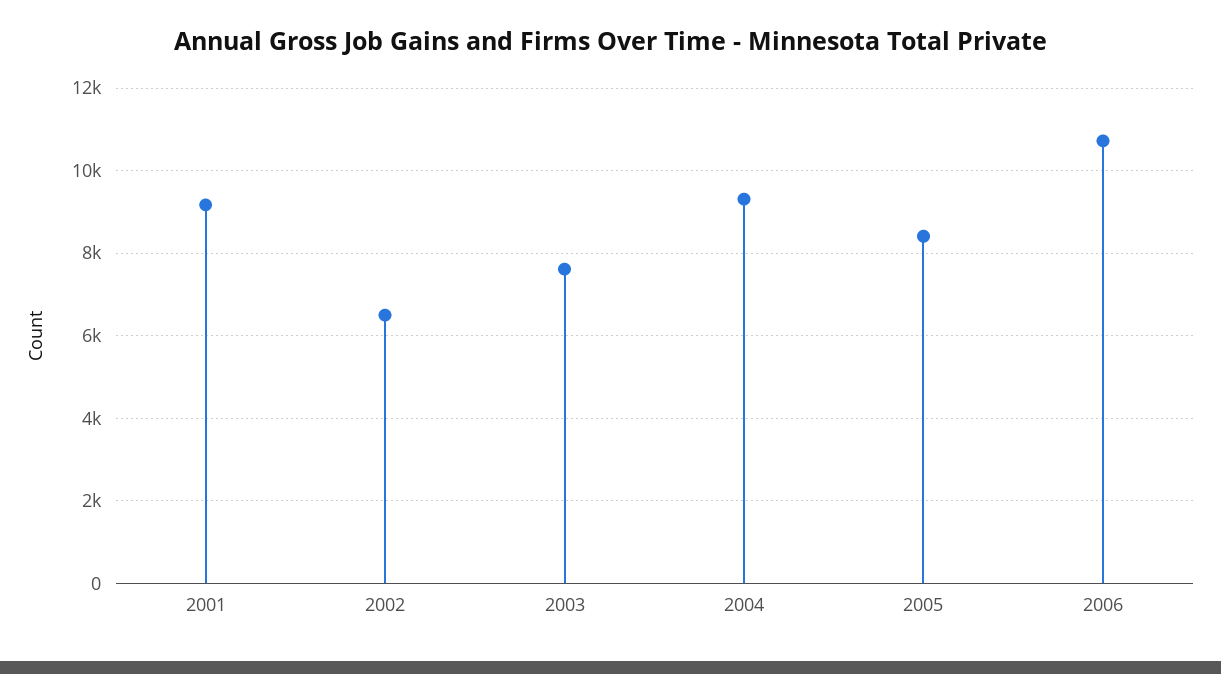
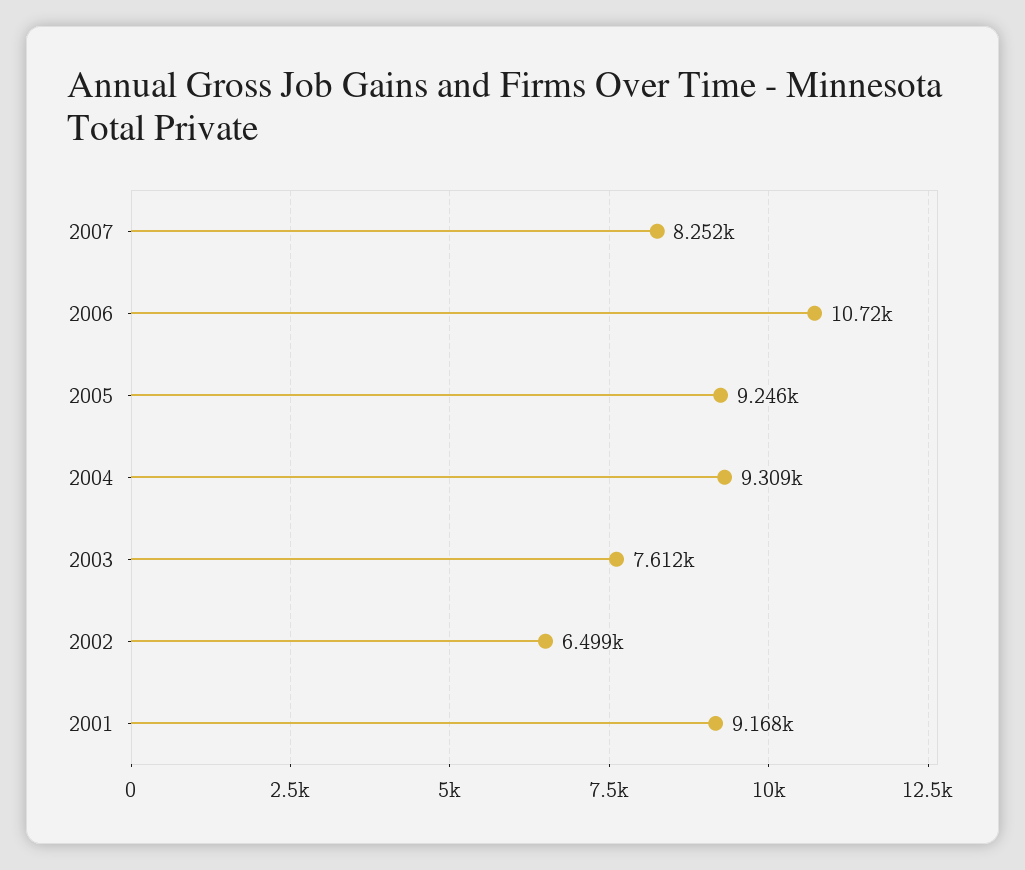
2005: 8400 -> 9246
2007: none -> 8252

